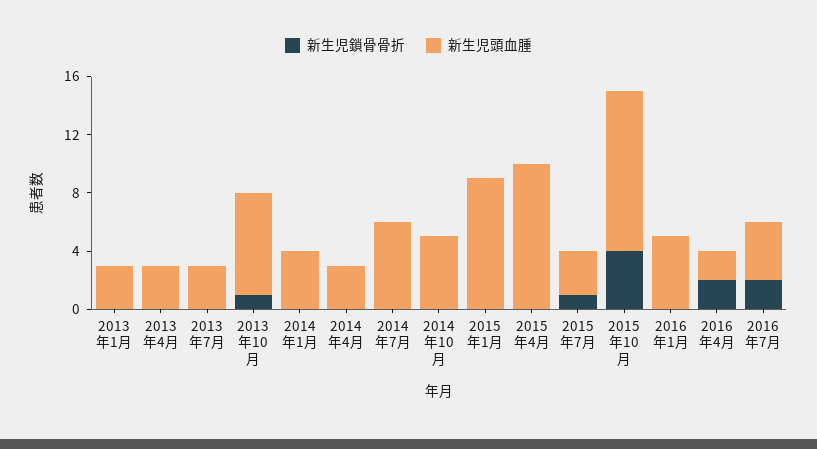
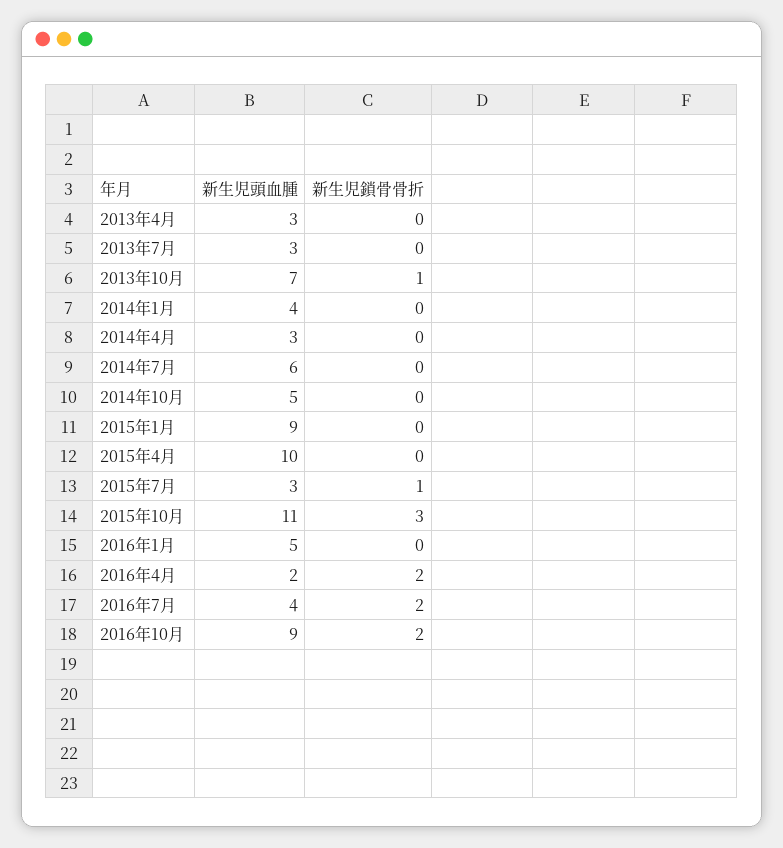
新生児鎖骨骨折, 2013年1月: 0 -> none
新生児頭血腫, 2013年1月: 3 -> none
新生児鎖骨骨折, 2015年10月: 4 -> 3
新生児頭血腫, 2016年10月: none -> 9
新生児鎖骨骨折, 2016年10月: none -> 2

